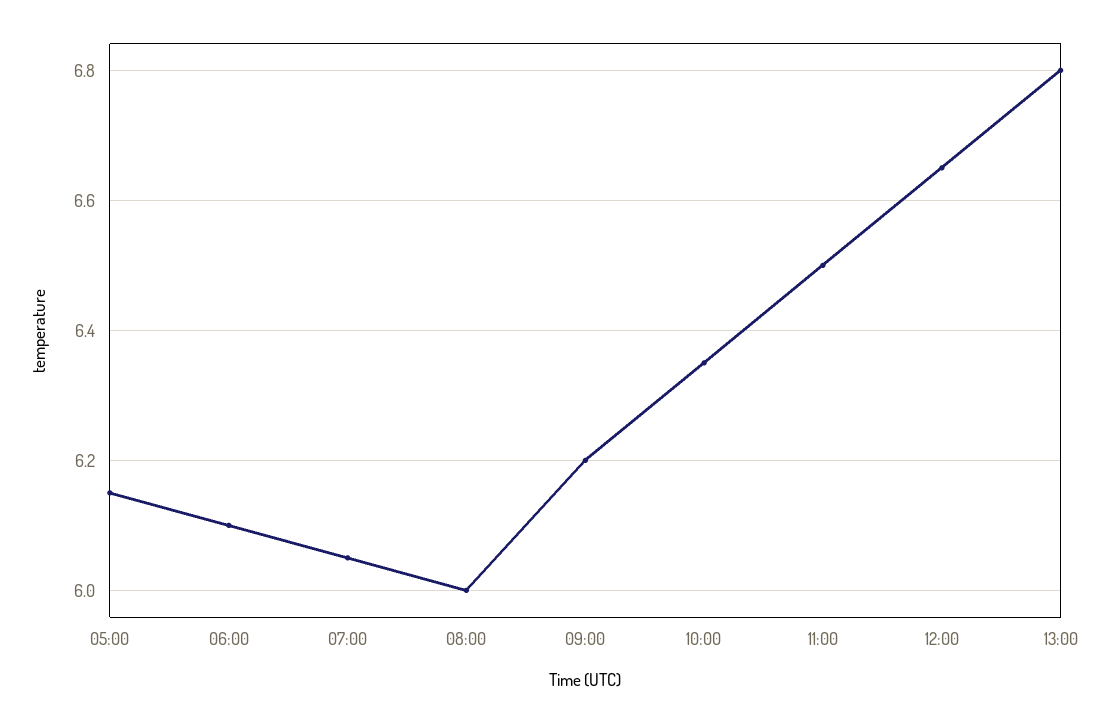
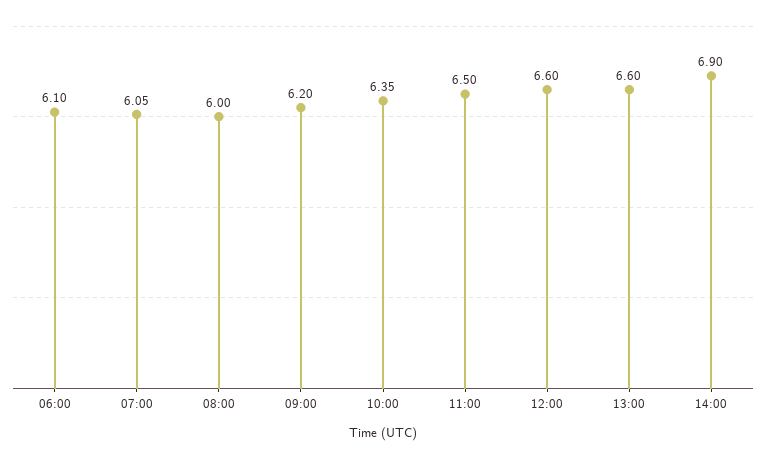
05:00: 6.15 -> none
12:00: 6.65 -> 6.6
13:00: 6.8 -> 6.6
14:00: none -> 6.9

